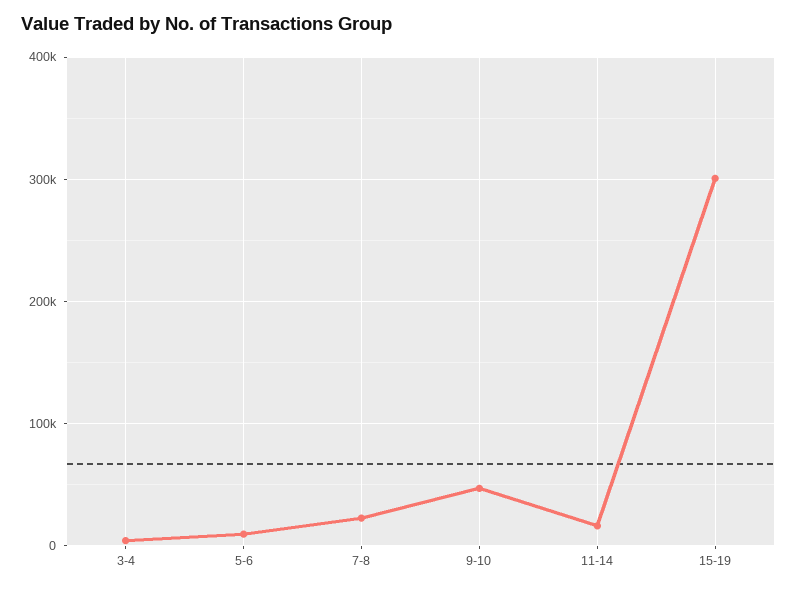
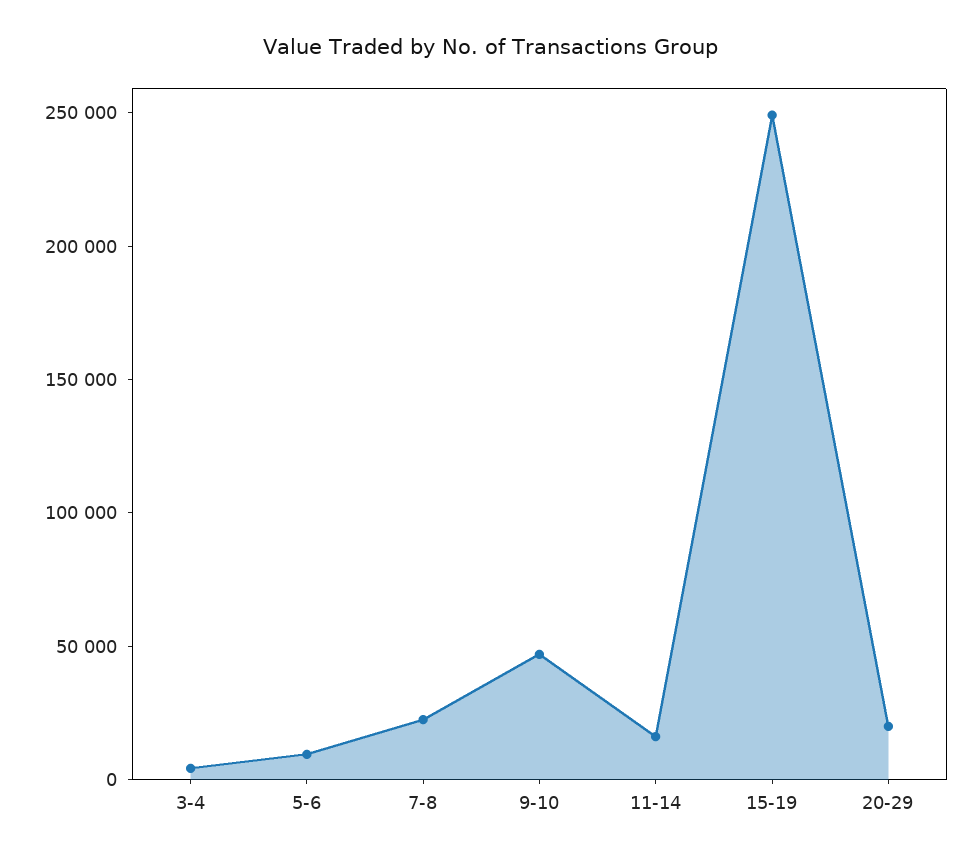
15-19: 300000 -> 250000
20-29: none -> 20000

